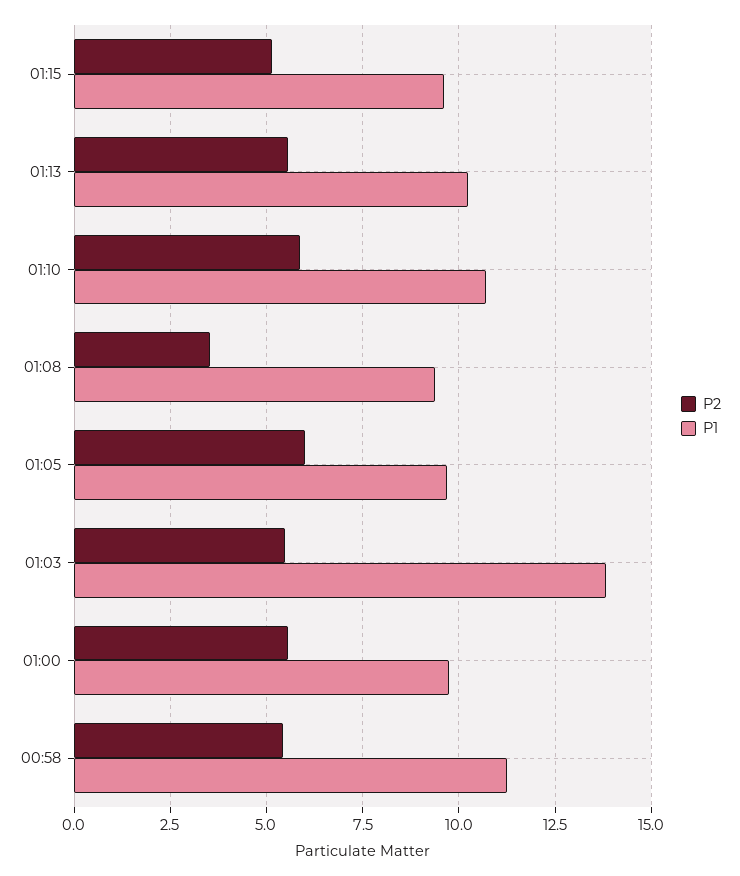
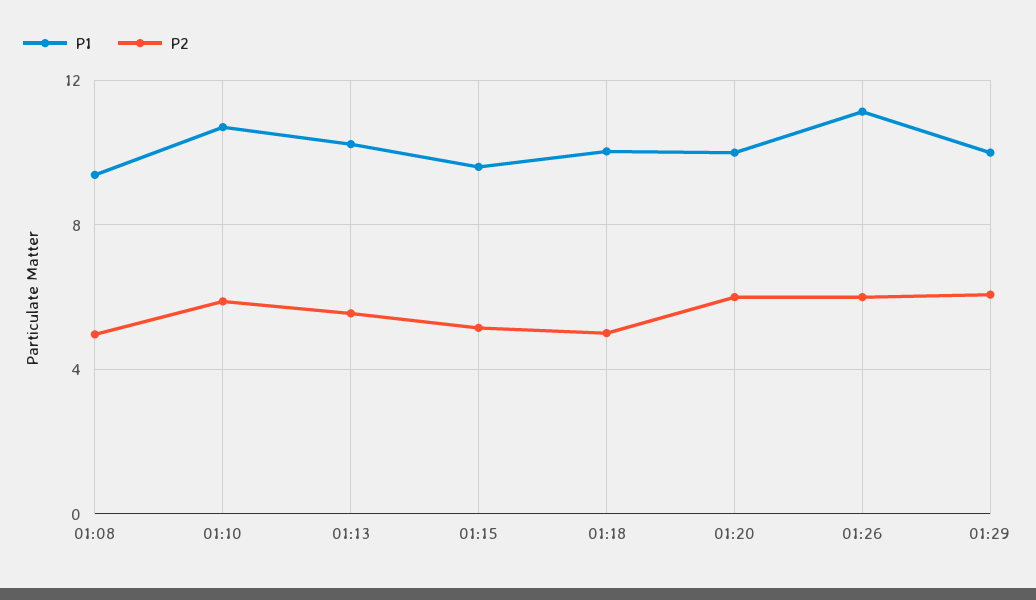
P2, 01:08: 3.5 -> 5
P2, 01:05: 6 -> none
P1, 01:05: 9.75 -> none
P2, 01:03: 5.5 -> none
P1, 01:03: 13.75 -> none
P2, 01:00: 5.5 -> none
P1, 01:00: 9.75 -> none
P2, 00:58: 5.5 -> none
P1, 00:58: 11.25 -> none
P1, 01:18: none -> 10
P2, 01:18: none -> 5
P1, 01:20: none -> 10
P2, 01:20: none -> 6
P1, 01:26: none -> 11
P2, 01:26: none -> 6
P1, 01:29: none -> 10
P2, 01:29: none -> 6

